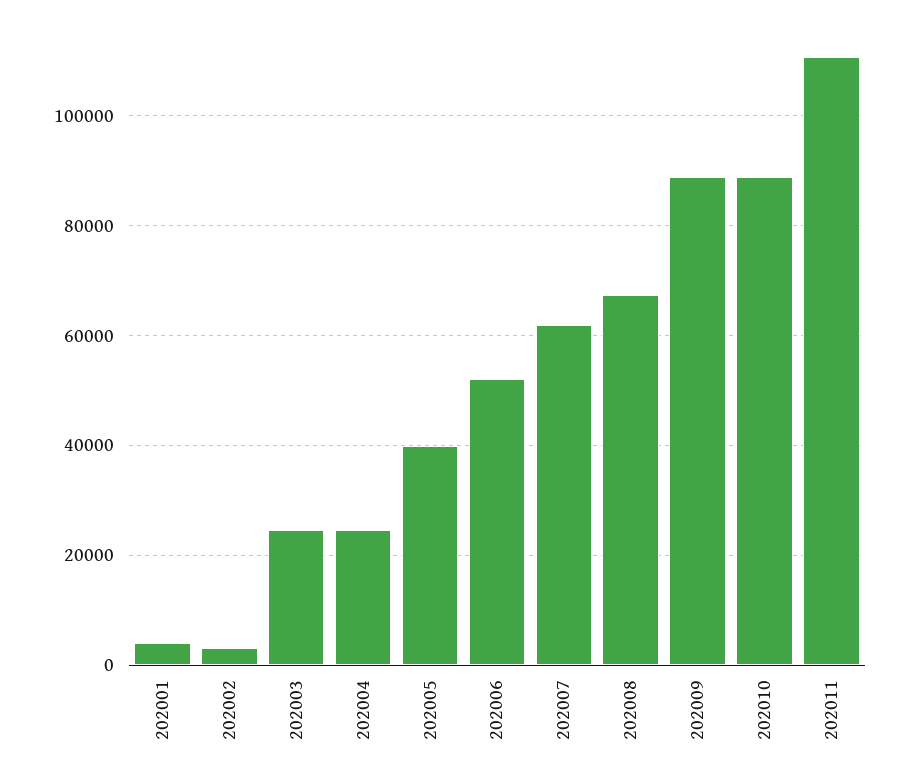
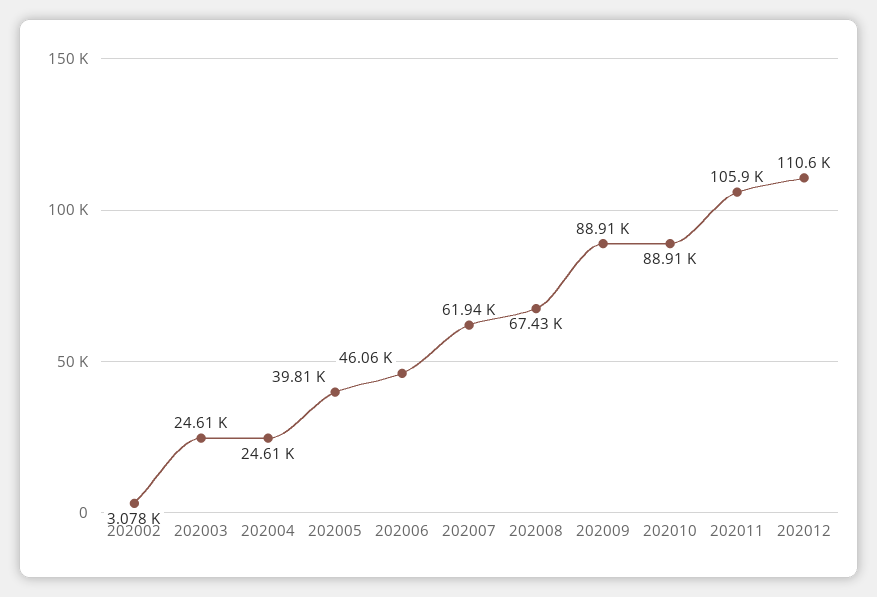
202001: 4000 -> none
202006: 52000 -> 46060
202011: 110000 -> 105900
202012: none -> 110600

